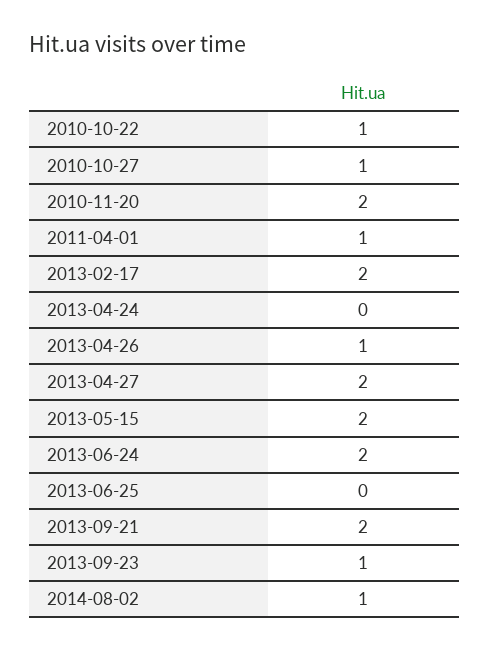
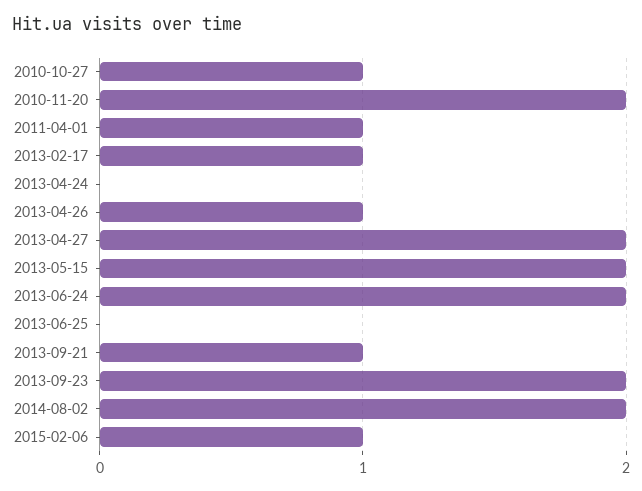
2010-10-22: 1 -> none
2013-02-17: 2 -> 1
2013-09-21: 2 -> 1
2013-09-23: 1 -> 2
2014-08-02: 1 -> 2
2015-02-06: none -> 1

